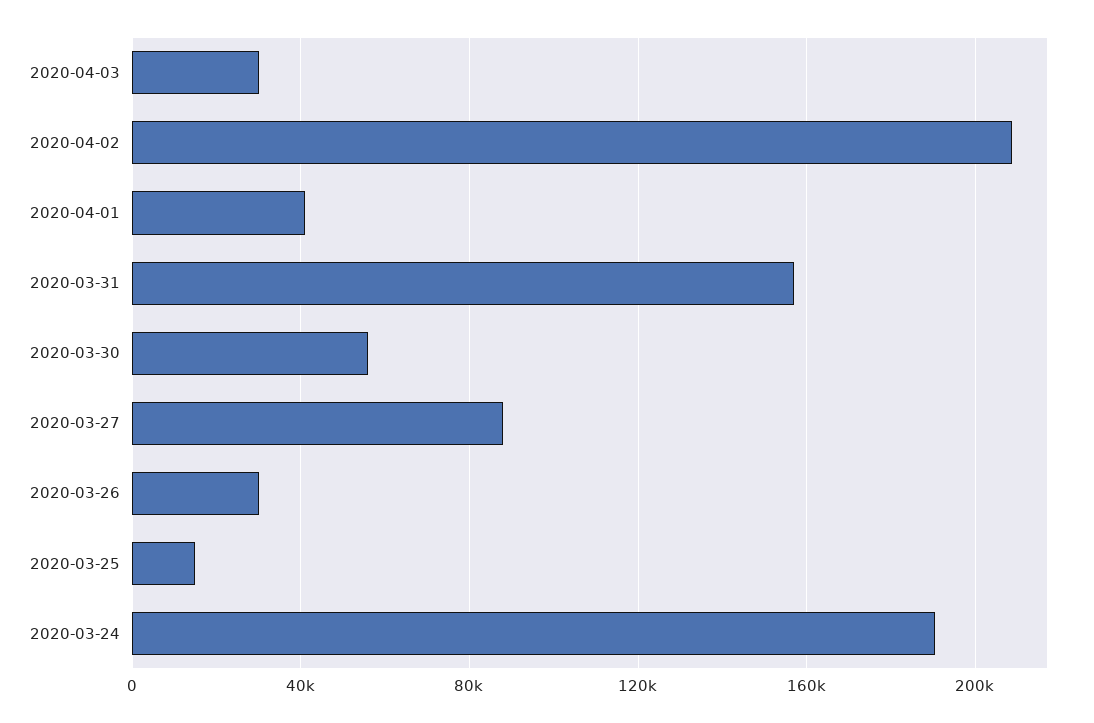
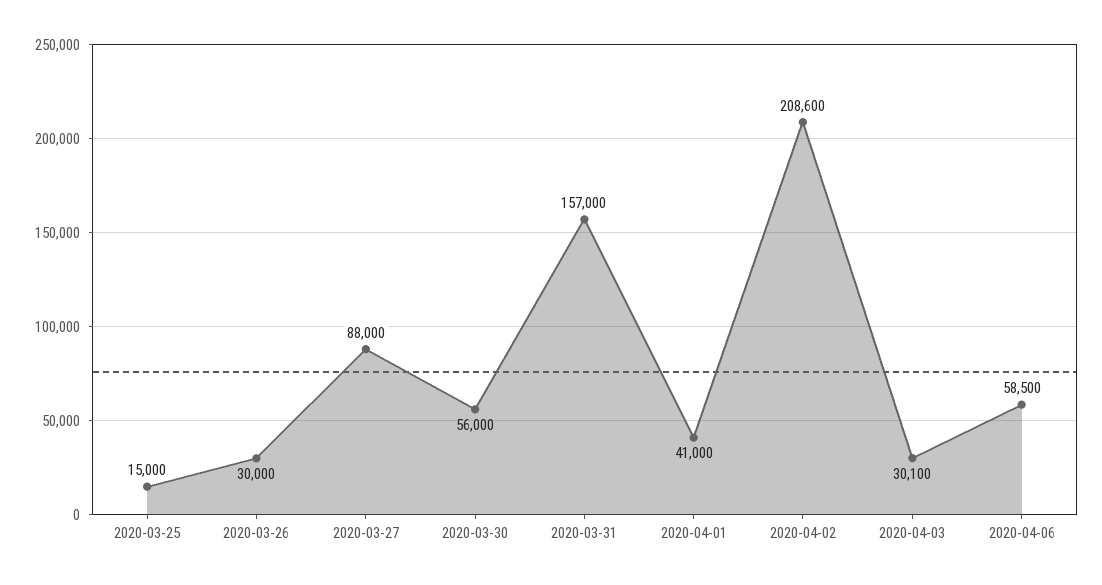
2020-03-24: 190000 -> none
2020-04-06: none -> 58500

